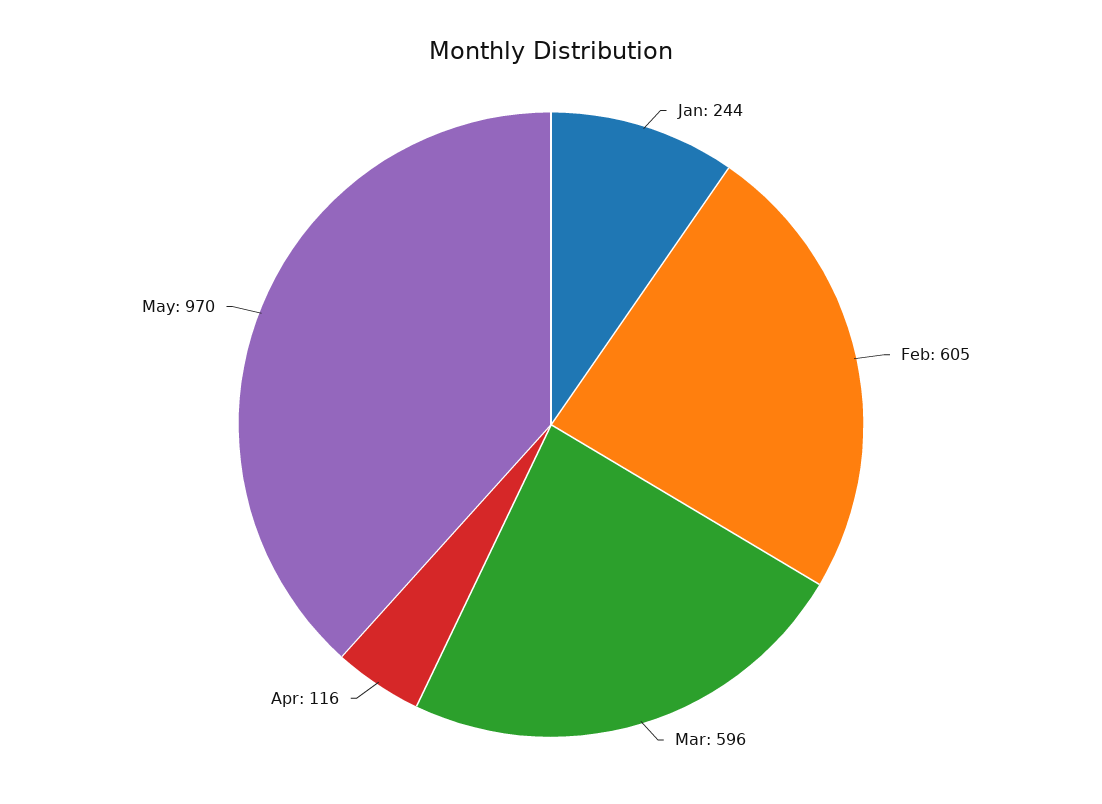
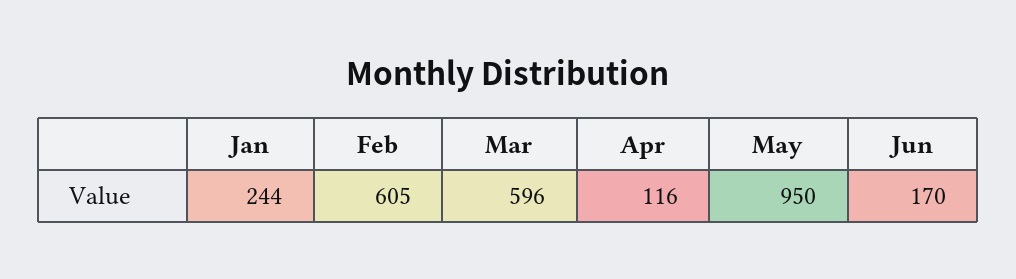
May: 970 -> 950
Jun: none -> 170

